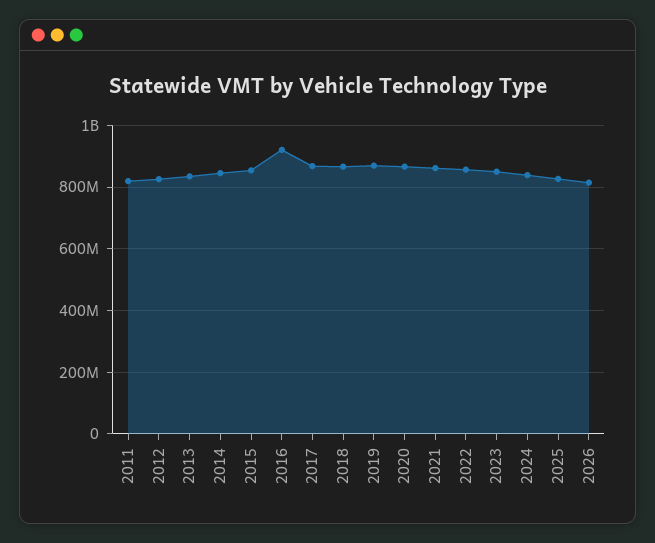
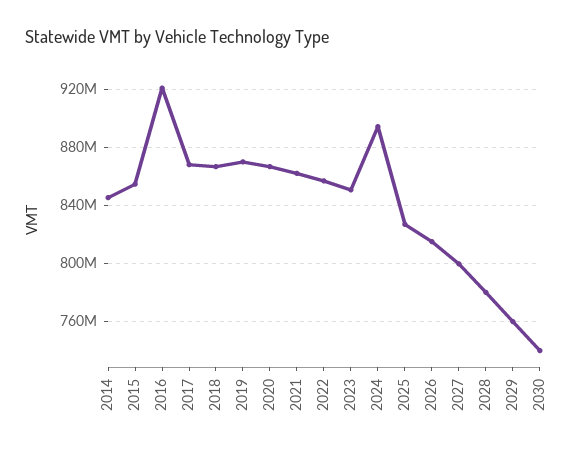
2011: 820000000 -> none
2012: 820000000 -> none
2013: 840000000 -> none
2024: 840000000 -> 895000000
2027: none -> 800000000
2028: none -> 780000000
2029: none -> 760000000
2030: none -> 740000000

